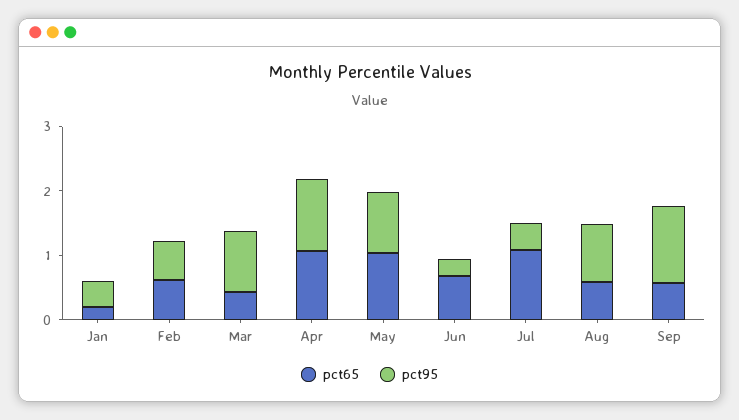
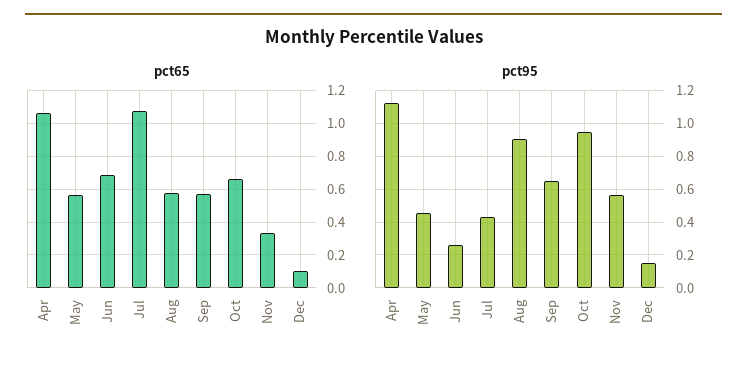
pct65, Jan: 0.2 -> none
pct95, Jan: 0.4 -> none
pct65, Feb: 0.6 -> none
pct95, Feb: 0.6 -> none
pct65, Mar: 0.4 -> none
pct95, Mar: 1 -> none
pct65, May: 1 -> 0.55
pct95, May: 1 -> 0.45
pct95, Sep: 1.2 -> 0.65
pct65, Oct: none -> 0.65
pct65, Nov: none -> 0.35
pct65, Dec: none -> 0.1
pct95, Oct: none -> 0.95
pct95, Nov: none -> 0.55
pct95, Dec: none -> 0.15

